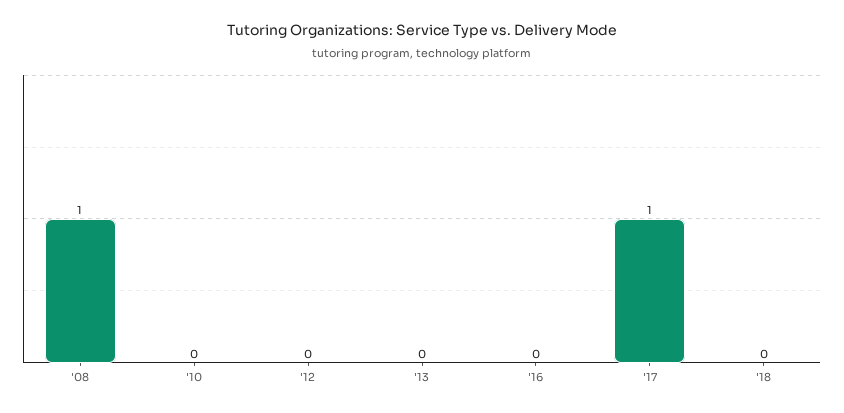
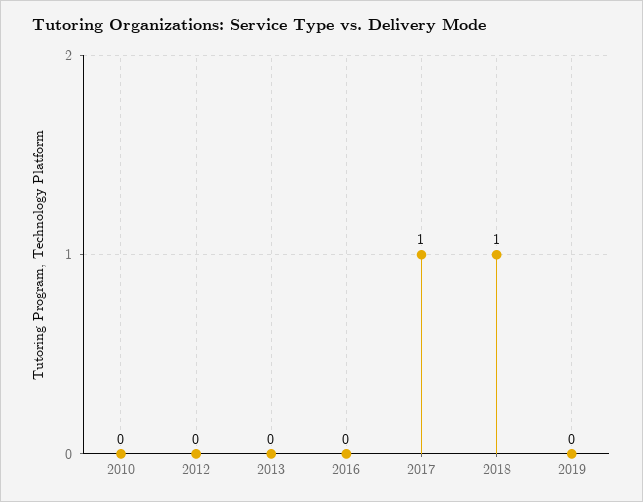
'08: 1 -> none
'18: 0 -> 1
2019: none -> 0

